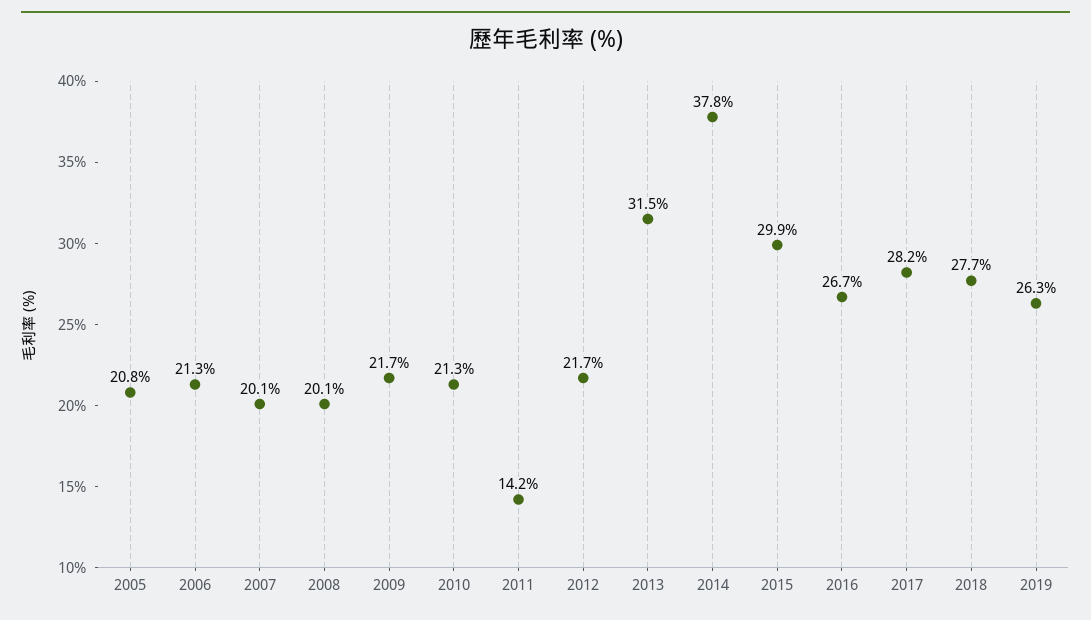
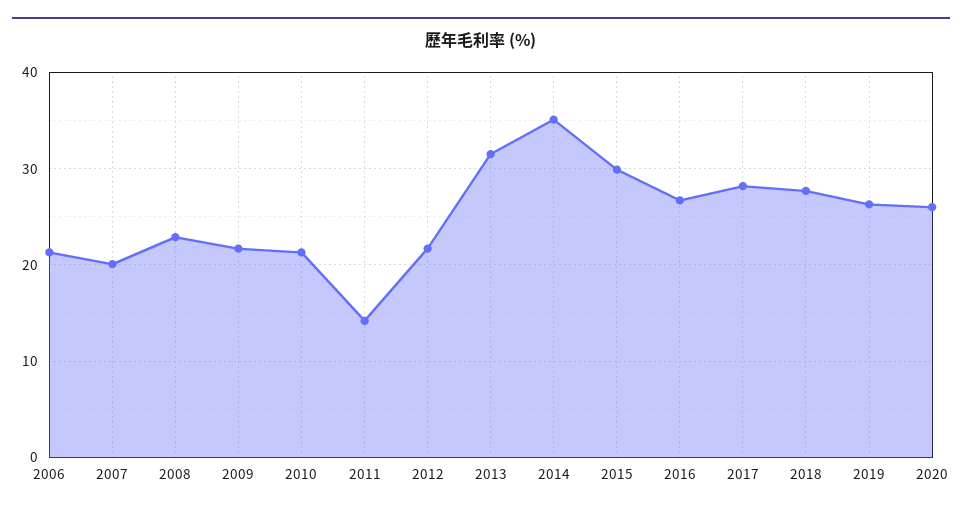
2005: 20.8 -> none
2008: 20.1 -> 23
2014: 37.8 -> 35
2020: none -> 26

